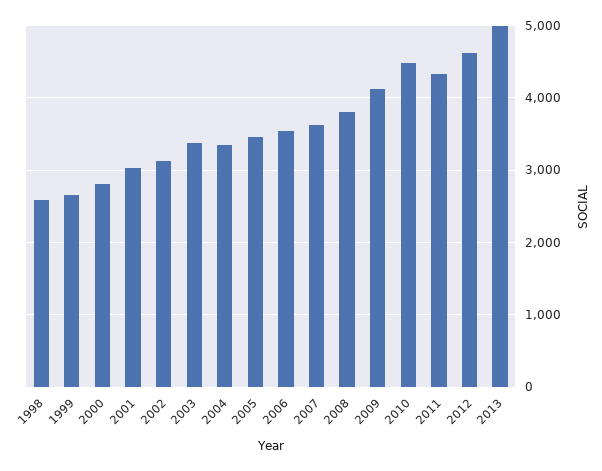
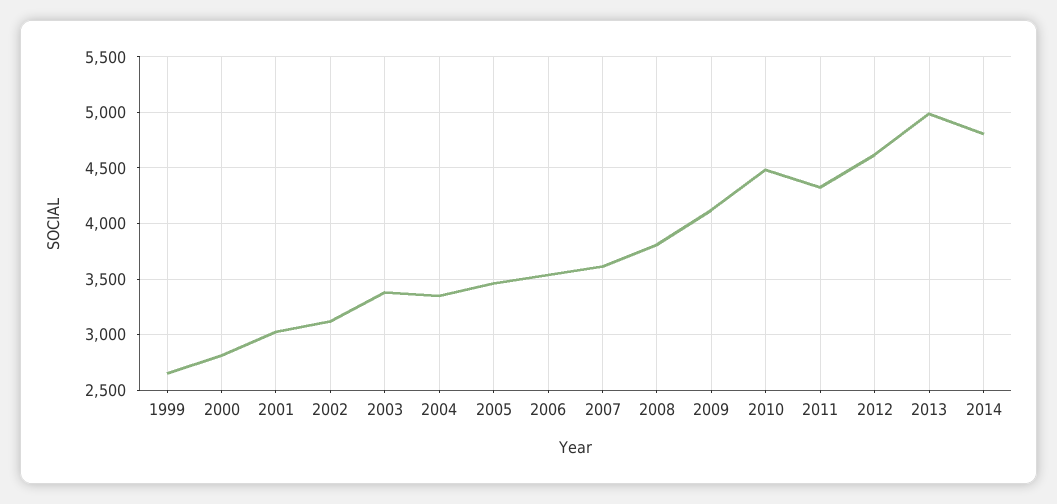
1998: 2600 -> none
2014: none -> 4800

